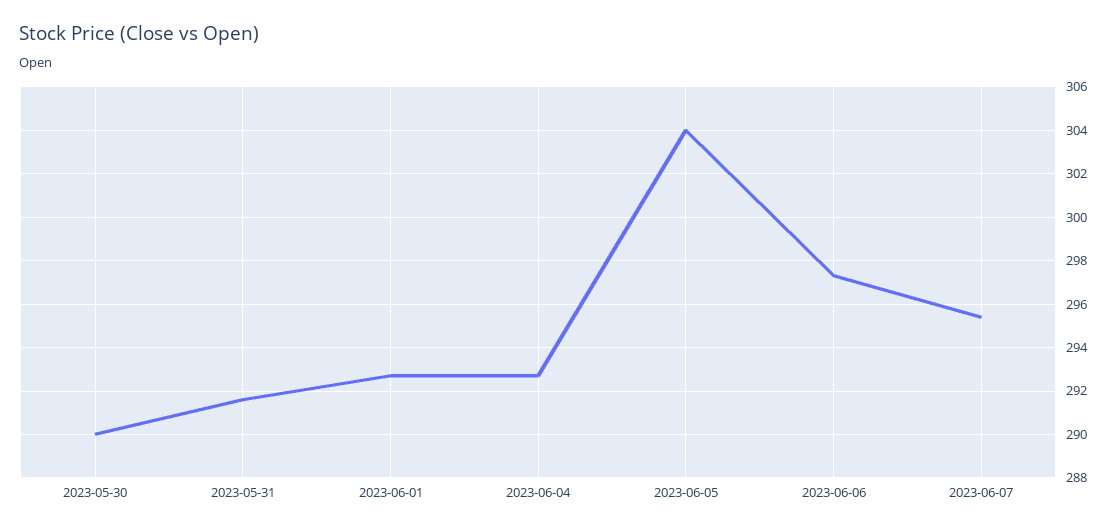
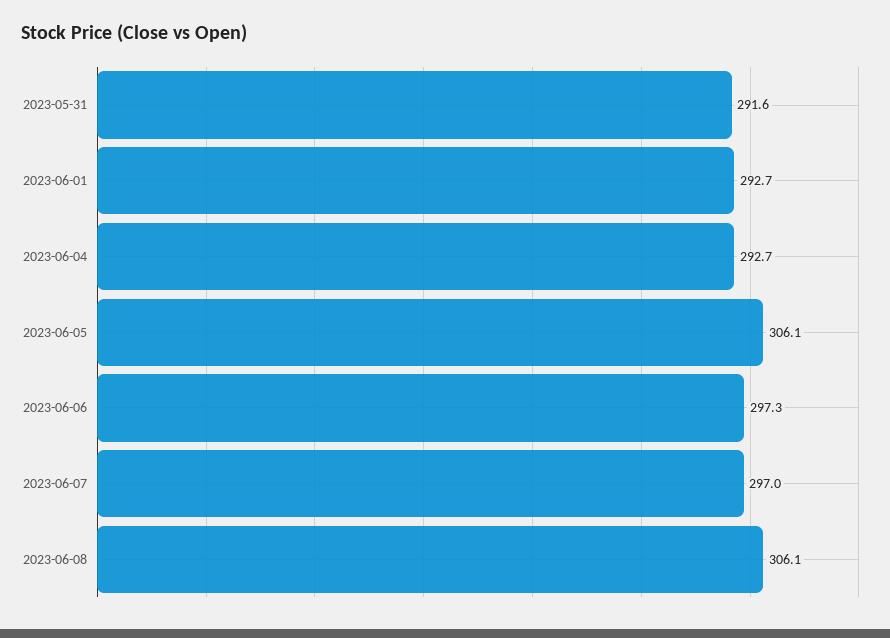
2023-05-30: 290 -> none
2023-06-05: 304 -> 306.1
2023-06-07: 295.5 -> 297
2023-06-08: none -> 306.1

